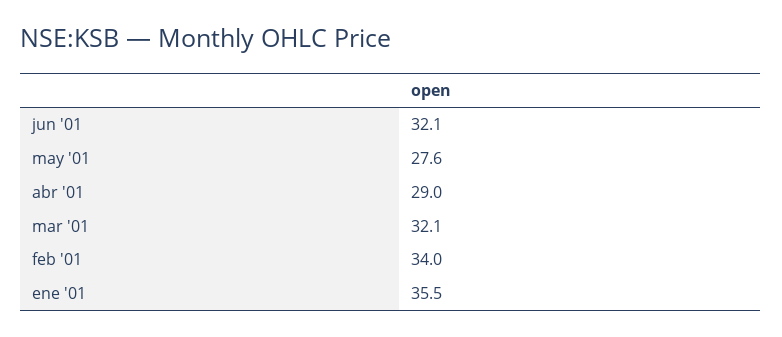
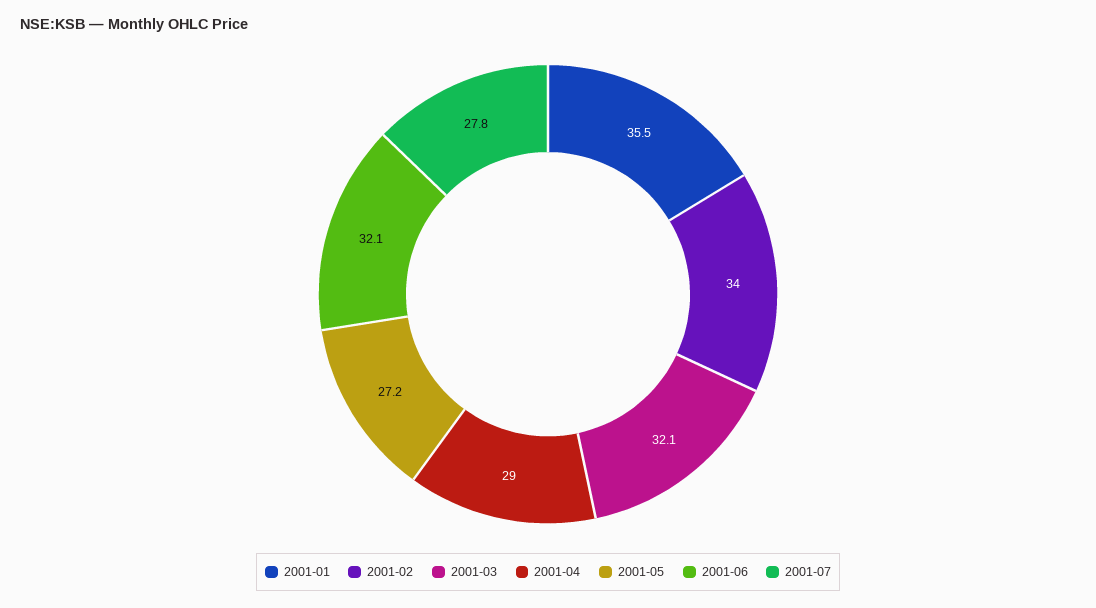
may '01: 27.6 -> 27.2
2001-07: none -> 27.8

